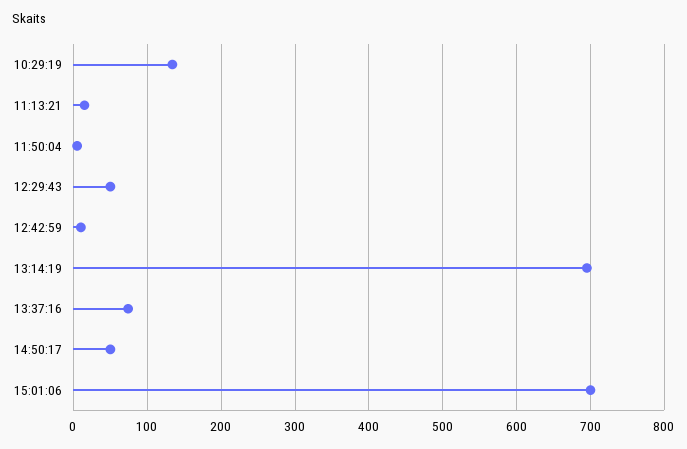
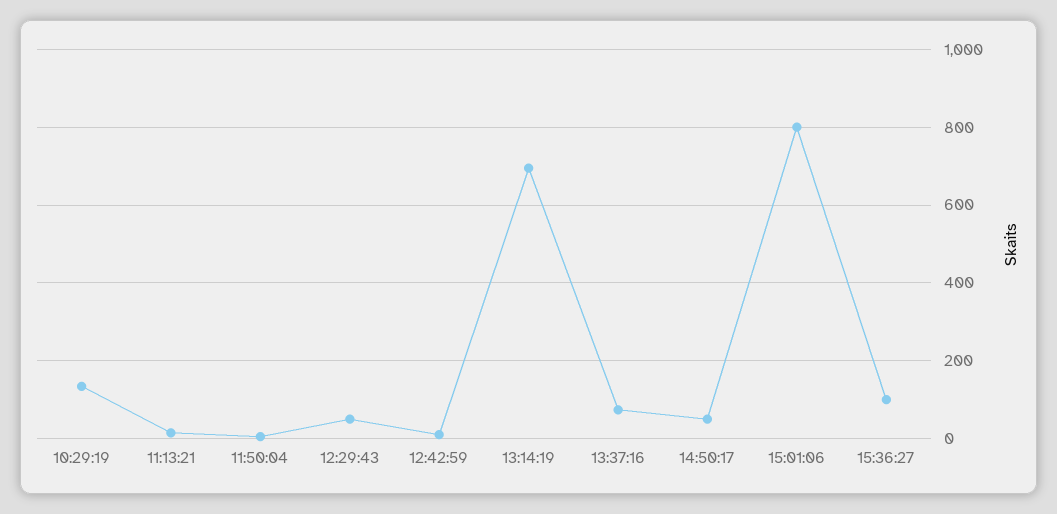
15:01:06: 700 -> 800
15:36:27: none -> 100

